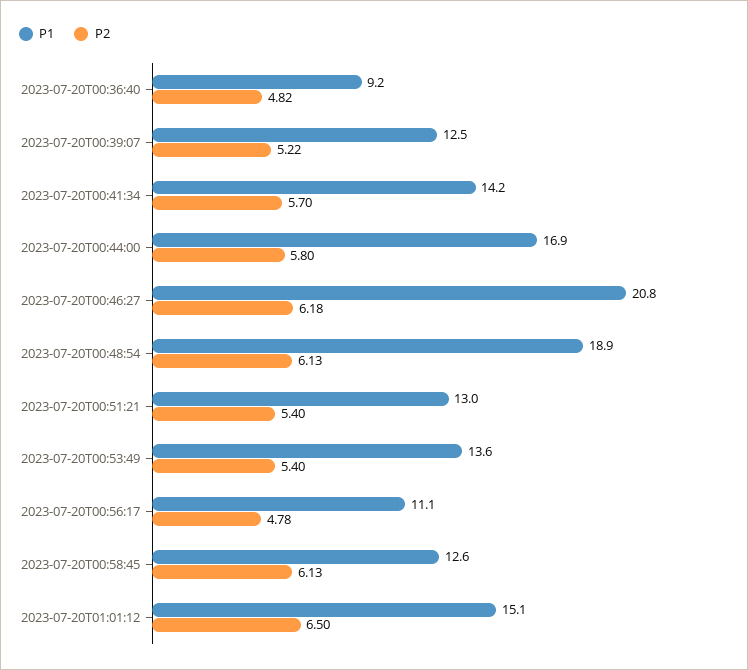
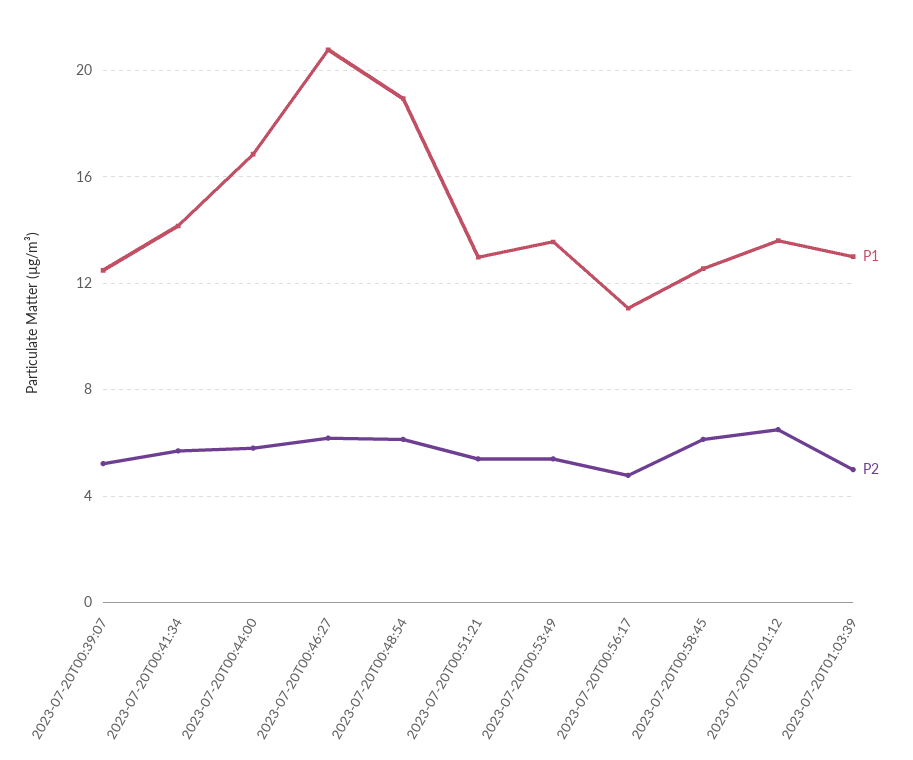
P1, 2023-07-20T00:36:40: 9.2 -> none
P2, 2023-07-20T00:36:40: 4.82 -> none
P1, 2023-07-20T01:01:12: 15.1 -> 13.5
P1, 2023-07-20T01:03:39: none -> 13
P2, 2023-07-20T01:03:39: none -> 5

